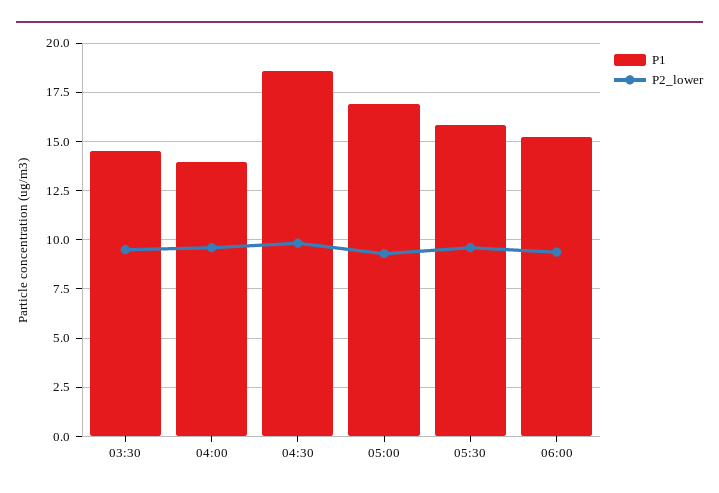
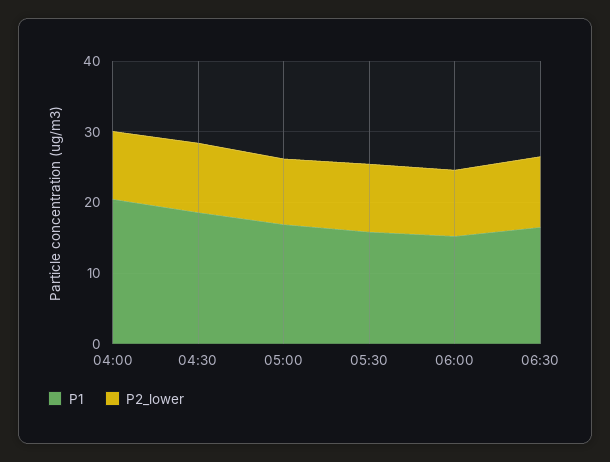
P1, 03:30: 14.5 -> none
P2_lower, 03:30: 9.5 -> none
P1, 04:00: 14 -> 20
P1, 06:30: none -> 16
P2_lower, 06:30: none -> 10

